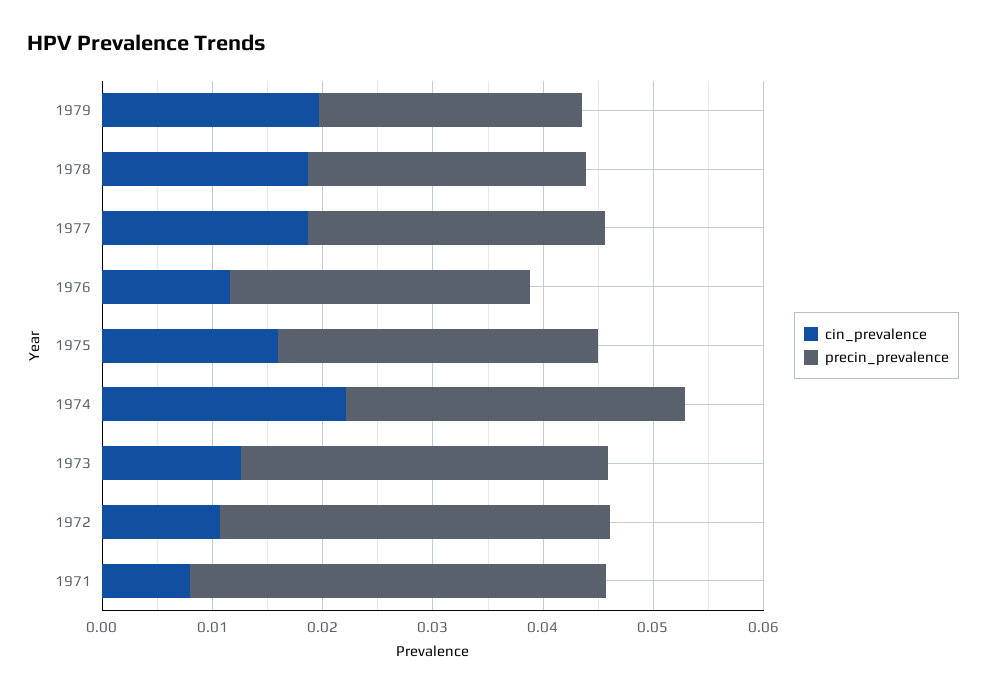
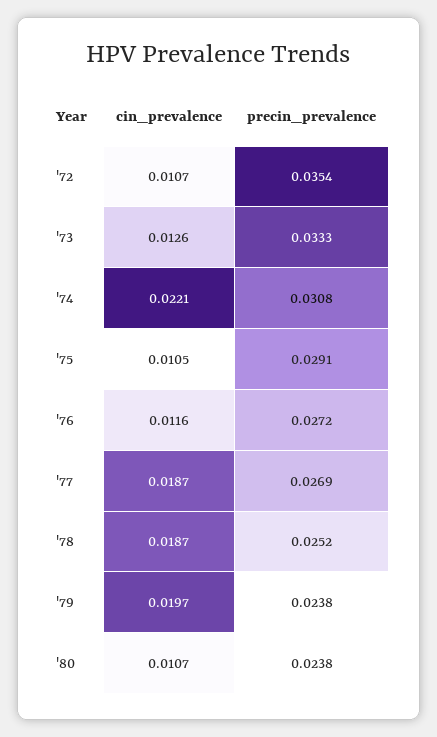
cin_prevalence, 1975: 0.016 -> 0.0105
cin_prevalence, 1971: 0.008 -> none
precin_prevalence, 1971: 0.038 -> none
cin_prevalence, '80: none -> 0.0107
precin_prevalence, '80: none -> 0.0238

